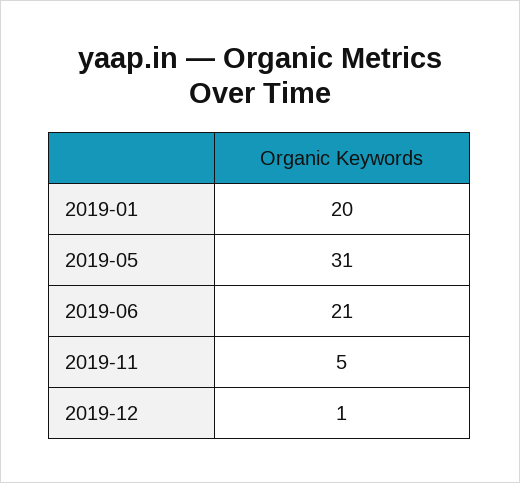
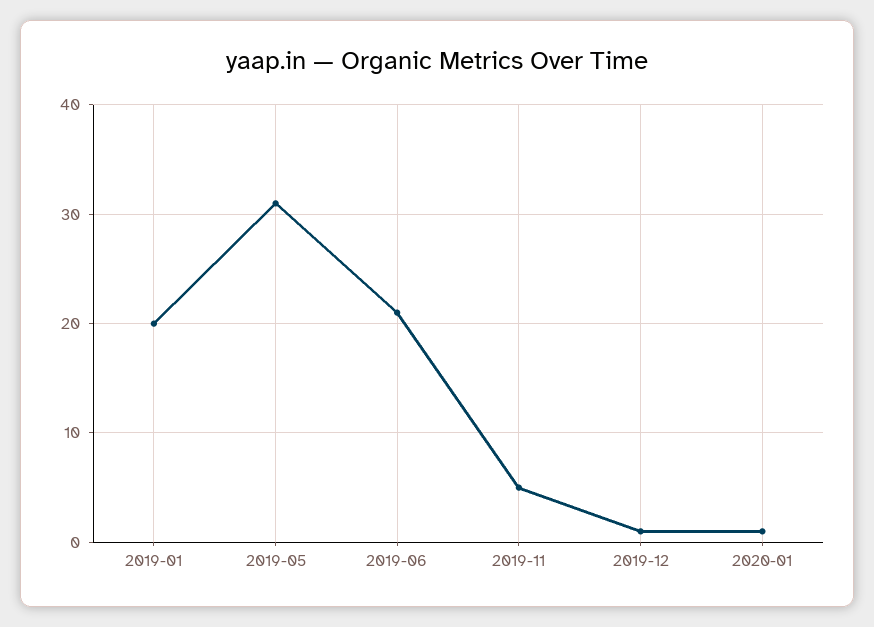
2020-01: none -> 1

